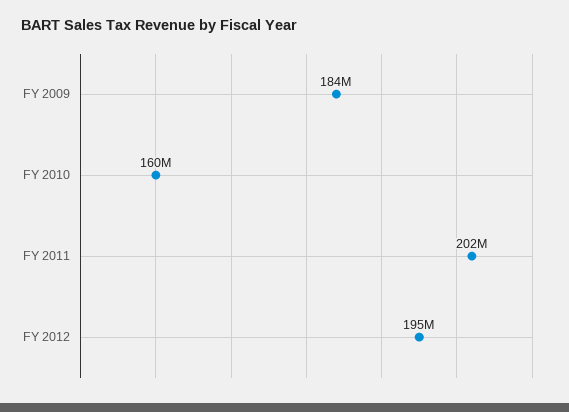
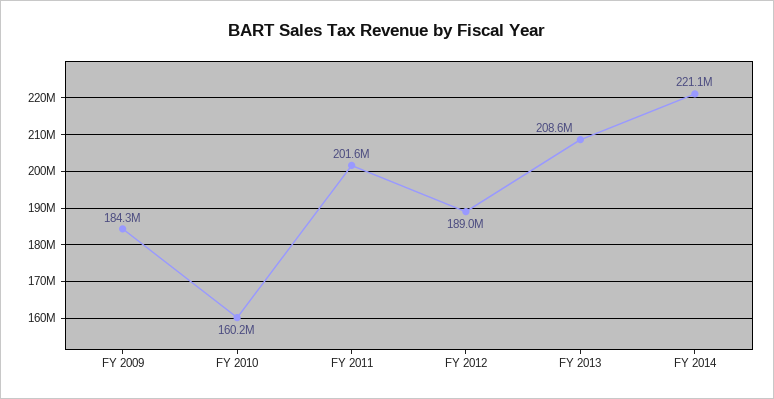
FY 2012: 195000000 -> 189000000
FY 2013: none -> 208600000
FY 2014: none -> 221100000

